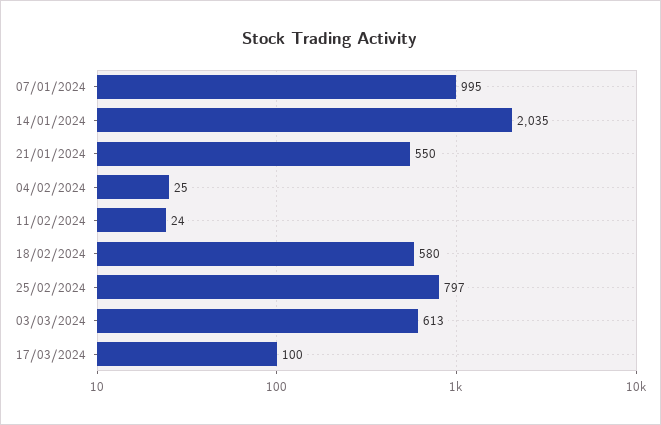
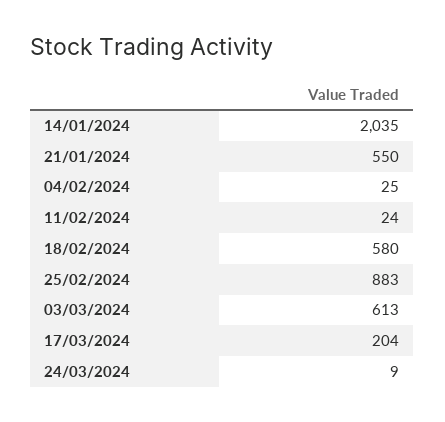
07/01/2024: 995 -> none
25/02/2024: 797 -> 883
17/03/2024: 100 -> 204
24/03/2024: none -> 9

